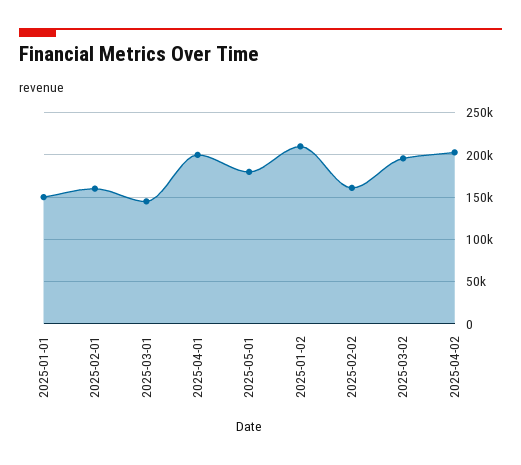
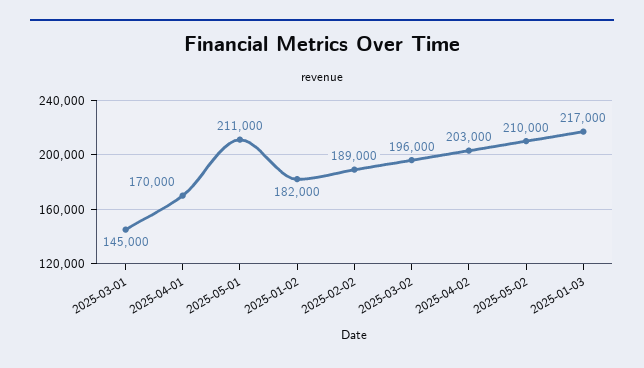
2025-01-01: 150000 -> none
2025-02-01: 160000 -> none
2025-04-01: 200000 -> 170000
2025-05-01: 180000 -> 211000
2025-01-02: 210000 -> 182000
2025-02-02: 160000 -> 189000
2025-05-02: none -> 210000
2025-01-03: none -> 217000

